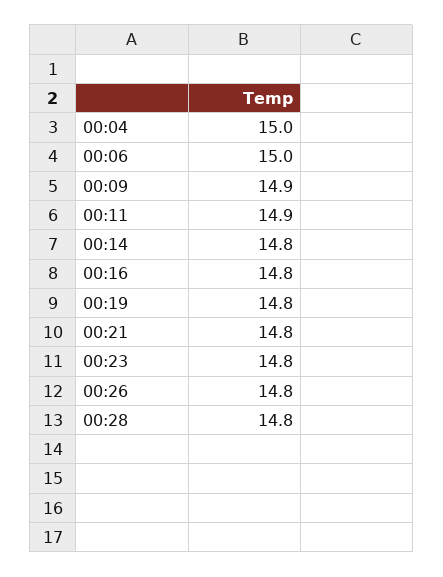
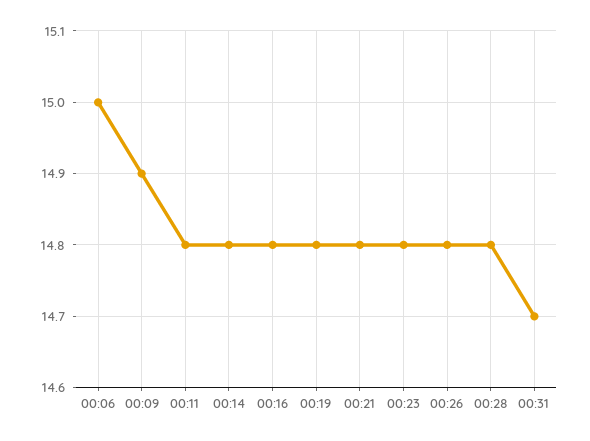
00:04: 15 -> none
00:11: 14.9 -> 14.8
00:31: none -> 14.7

